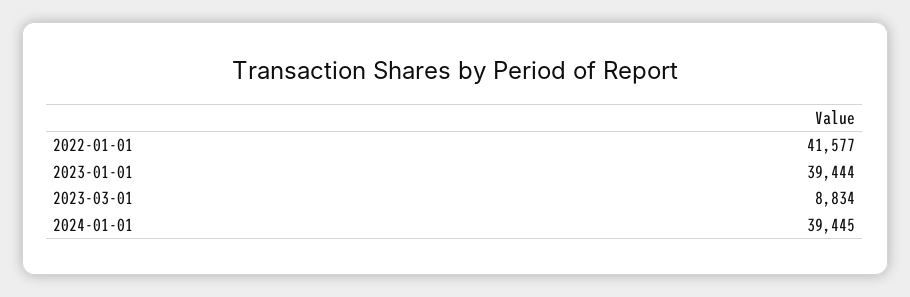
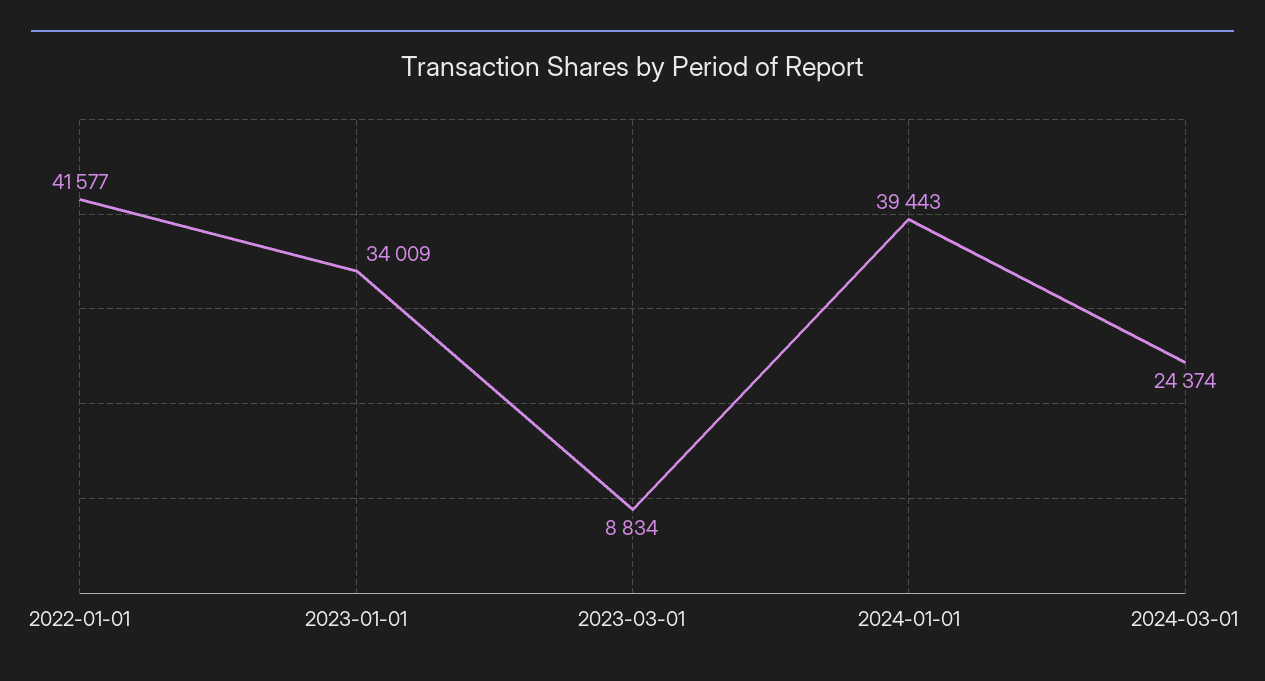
2023-01-01: 39444 -> 34009
2024-01-01: 39445 -> 39443
2024-03-01: none -> 24374

